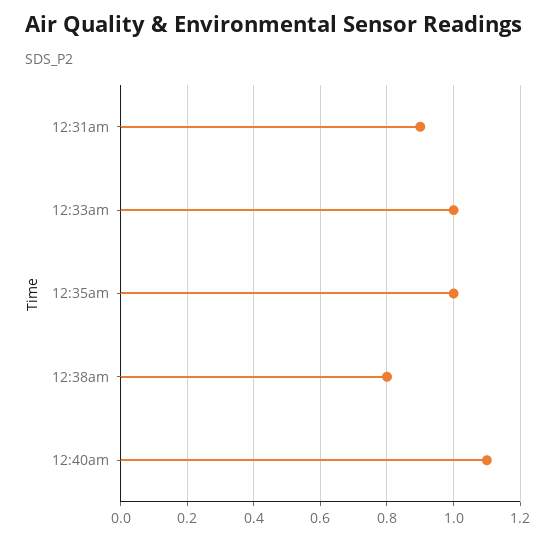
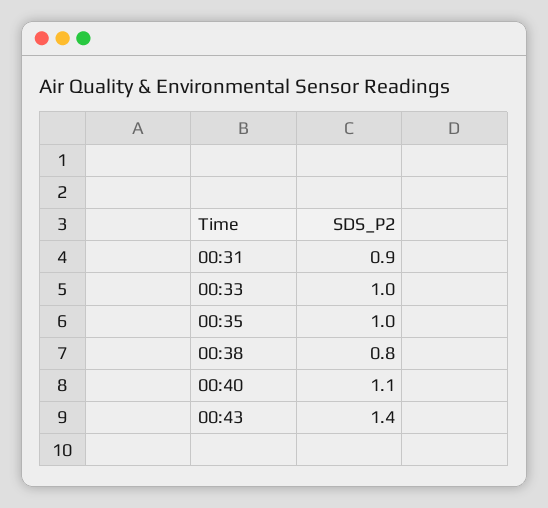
00:43: none -> 1.4

